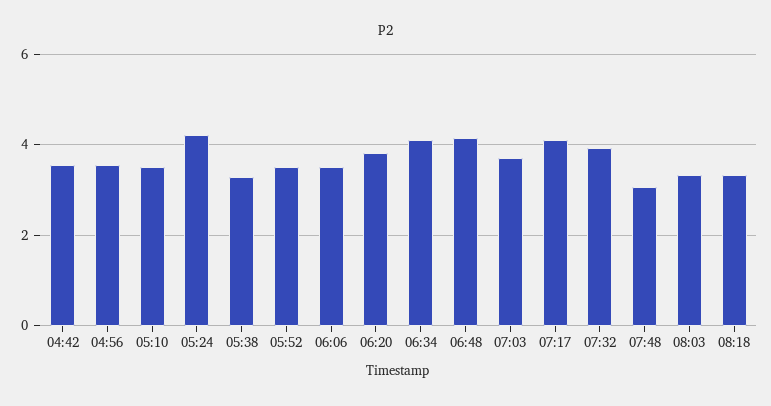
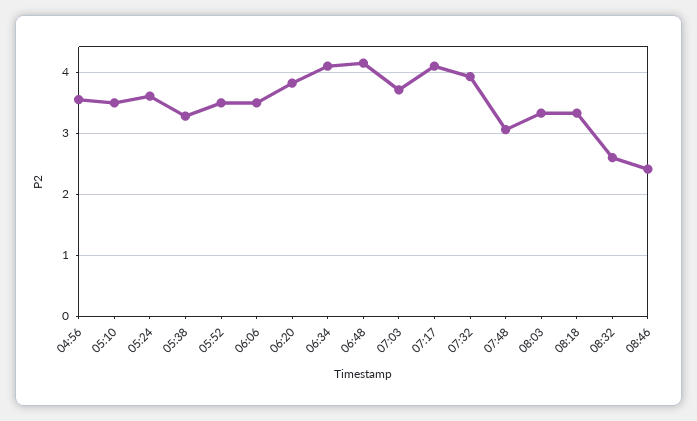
04:42: 3.6 -> none
05:24: 4.2 -> 3.6
08:32: none -> 2.6
08:46: none -> 2.4

